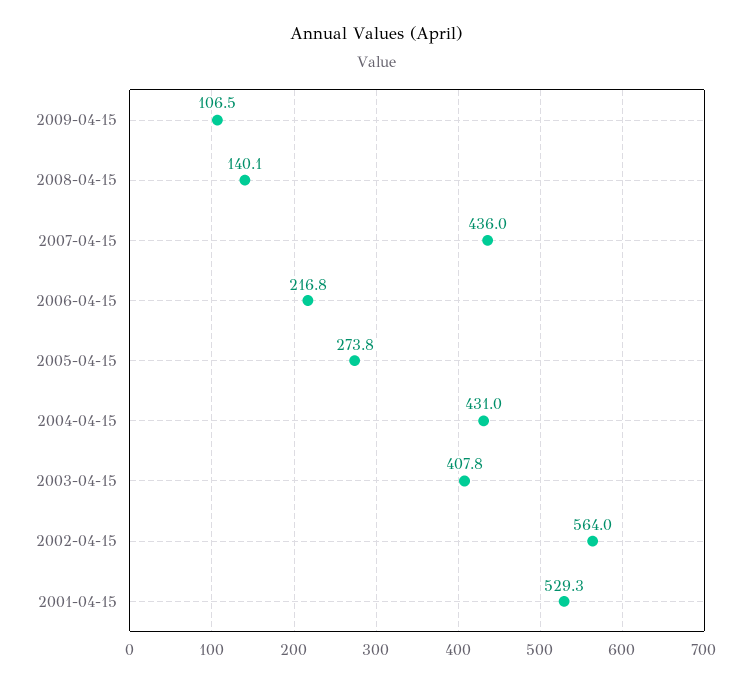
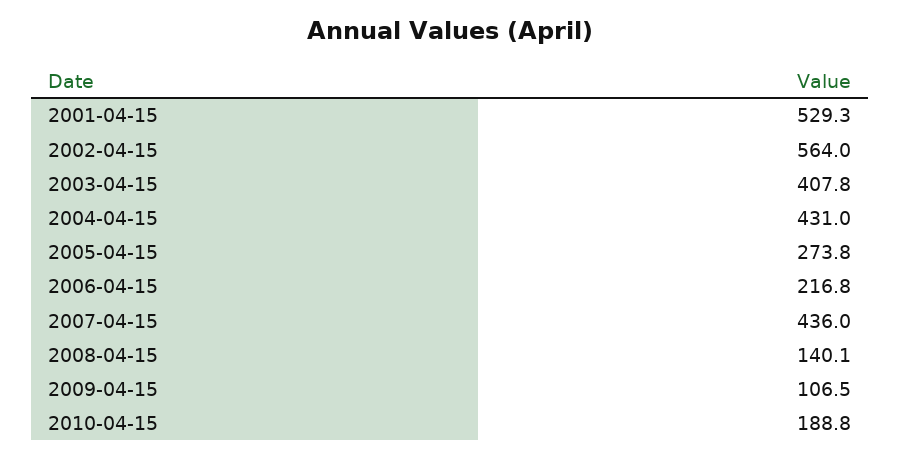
2010-04-15: none -> 188.8

